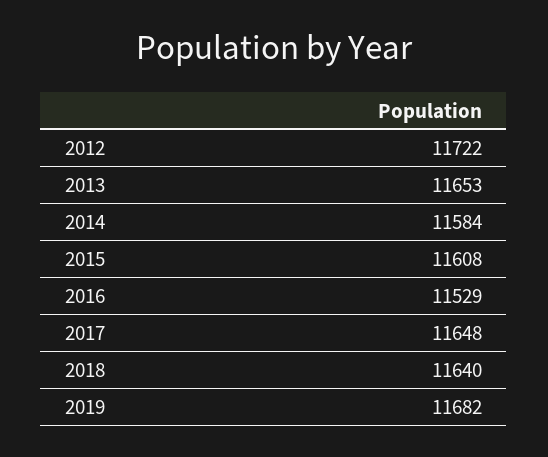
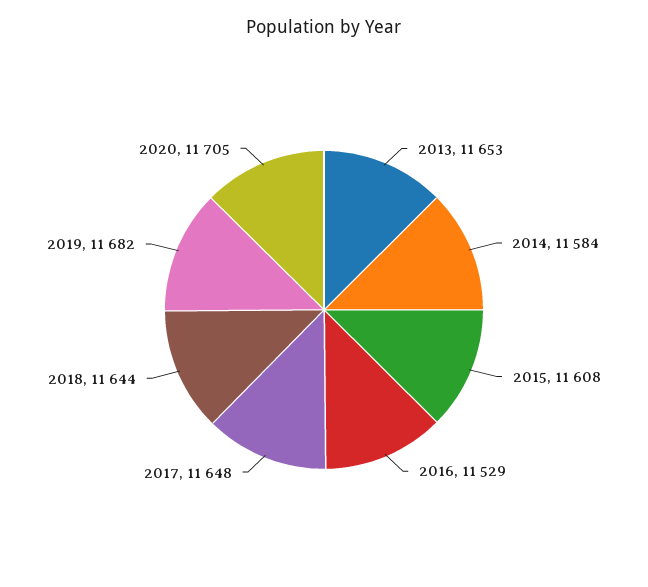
2012: 11722 -> none
2018: 11640 -> 11644
2020: none -> 11705

